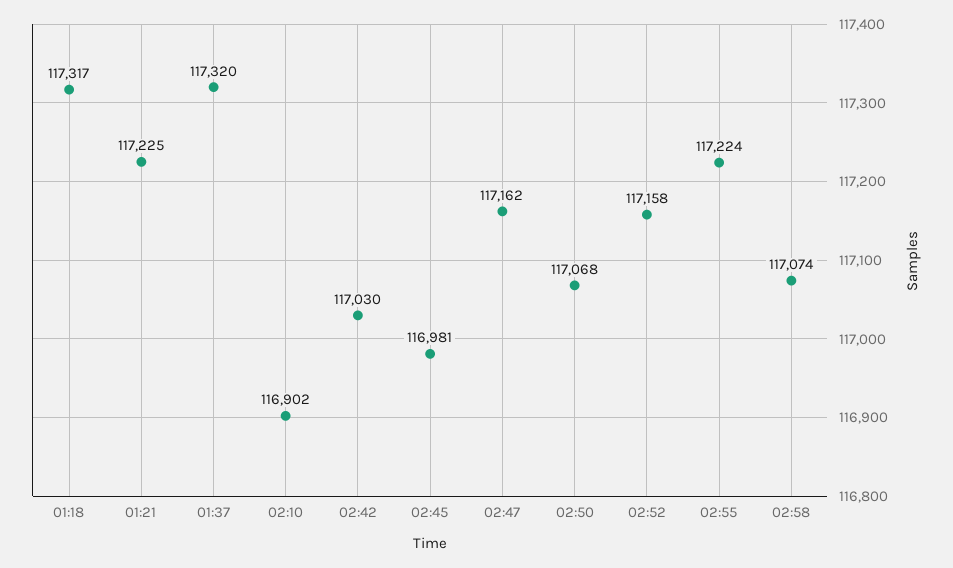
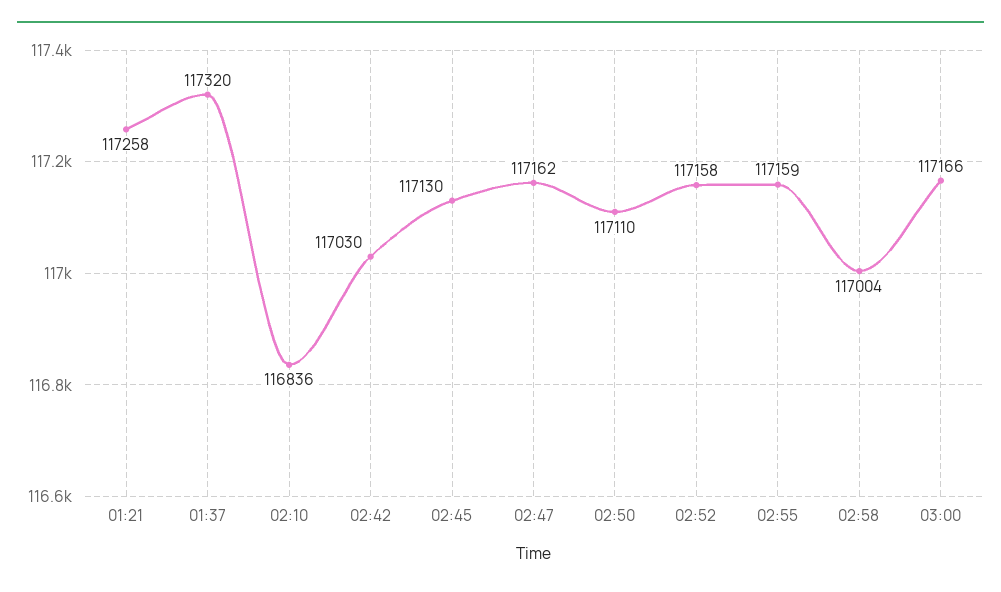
01:18: 117317 -> none
01:21: 117225 -> 117258
02:10: 116902 -> 116836
02:45: 116981 -> 117130
02:50: 117068 -> 117110
02:55: 117224 -> 117159
02:58: 117074 -> 117004
03:00: none -> 117166

